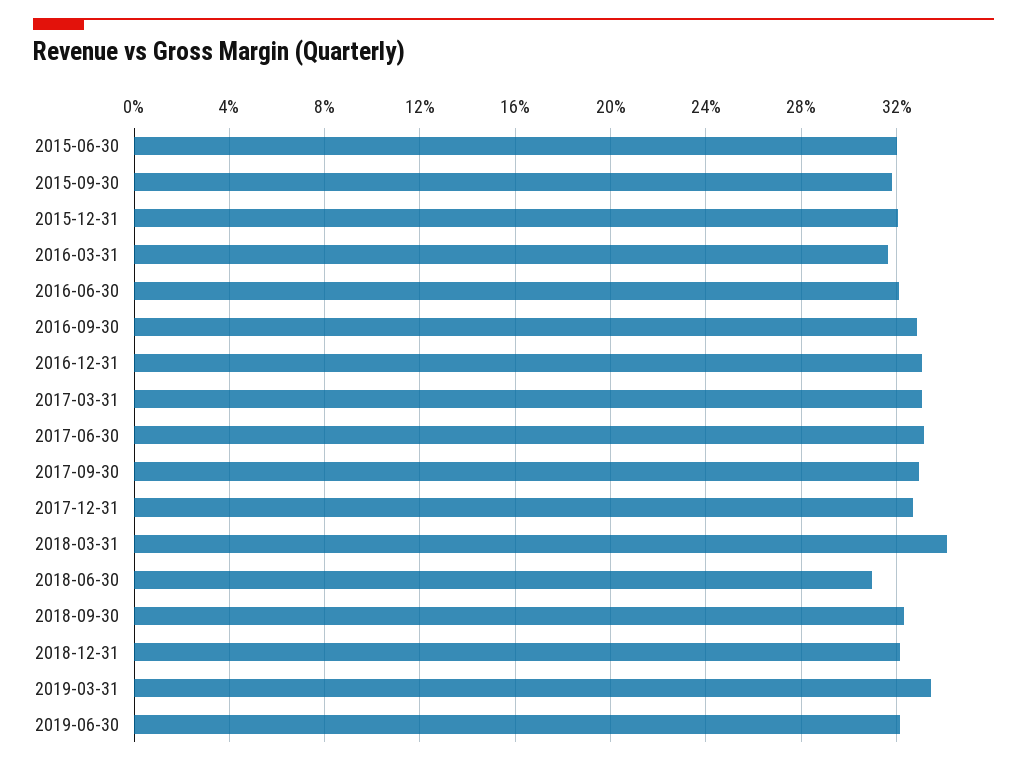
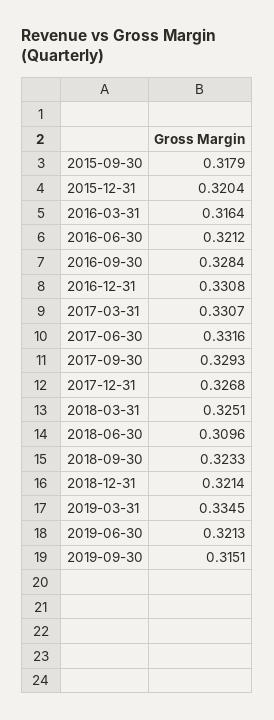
2015-06-30: 0.32 -> none
2018-03-31: 0.34 -> 0.3251
2019-09-30: none -> 0.3151

